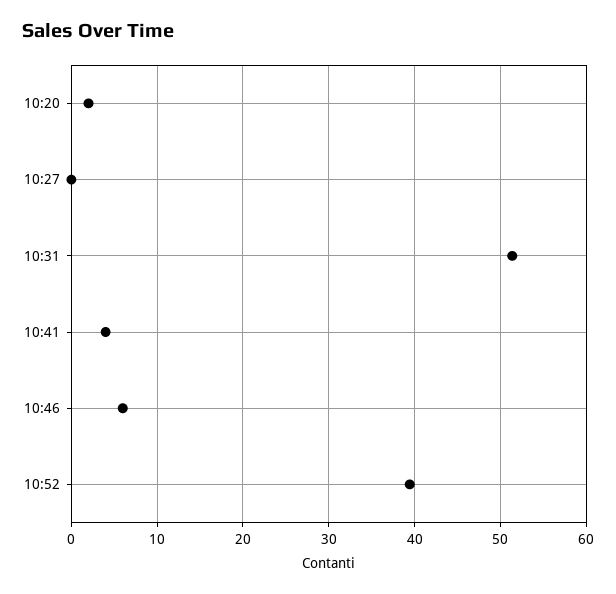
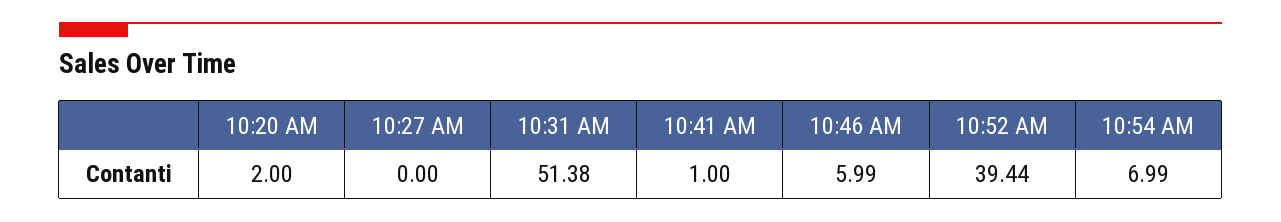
10:41: 4 -> 1
10:54 AM: none -> 6.99

